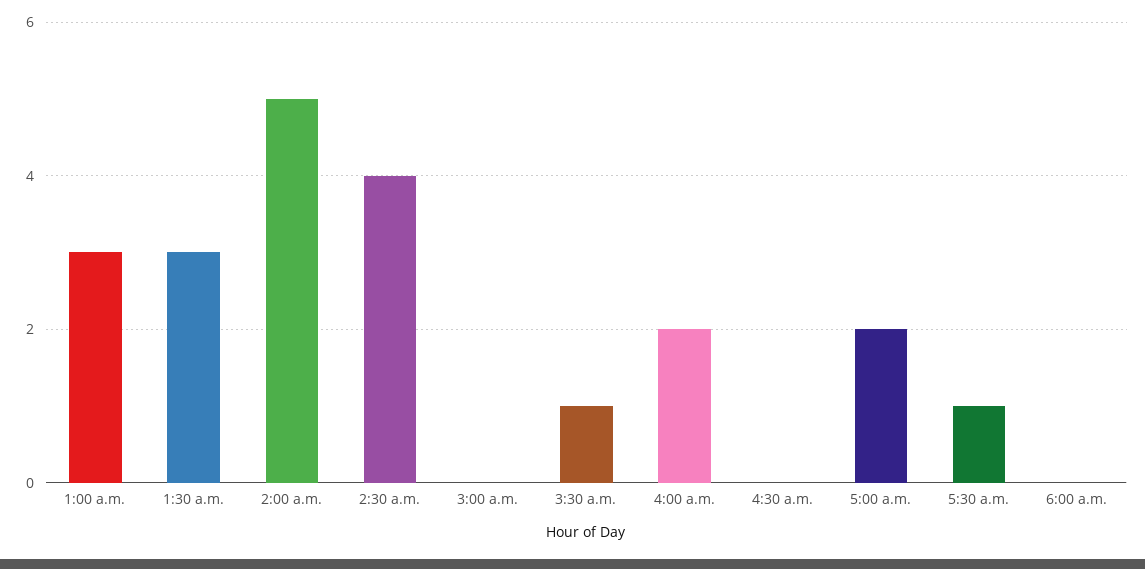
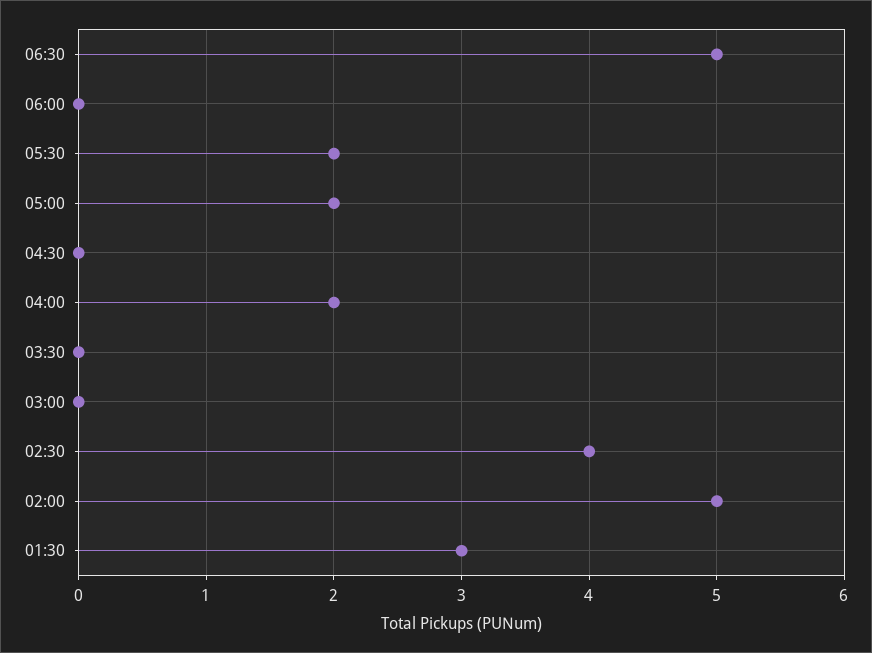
1:00 a.m.: 3 -> none
3:30 a.m.: 1 -> 0
5:30 a.m.: 1 -> 2
06:30: none -> 5

